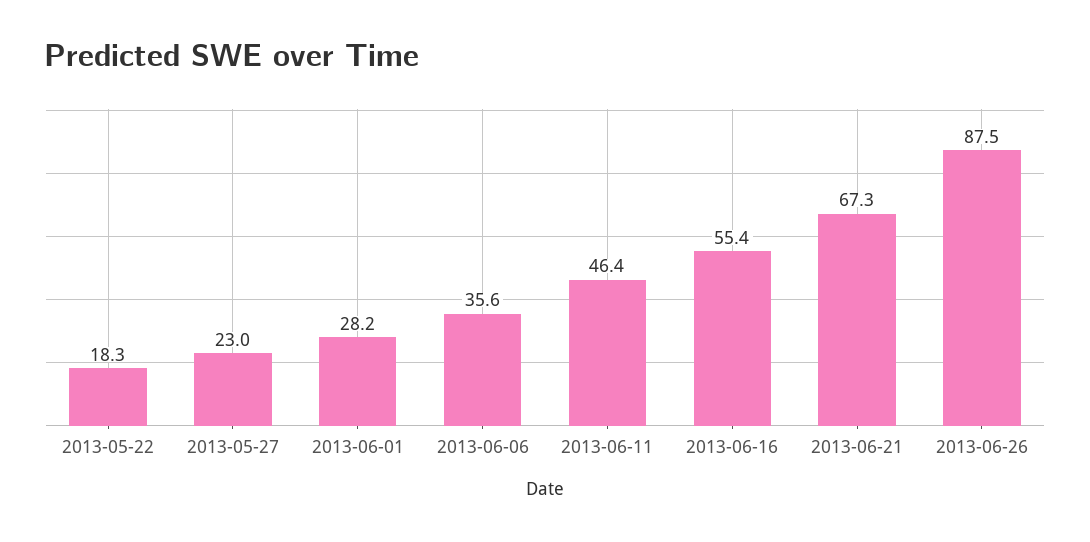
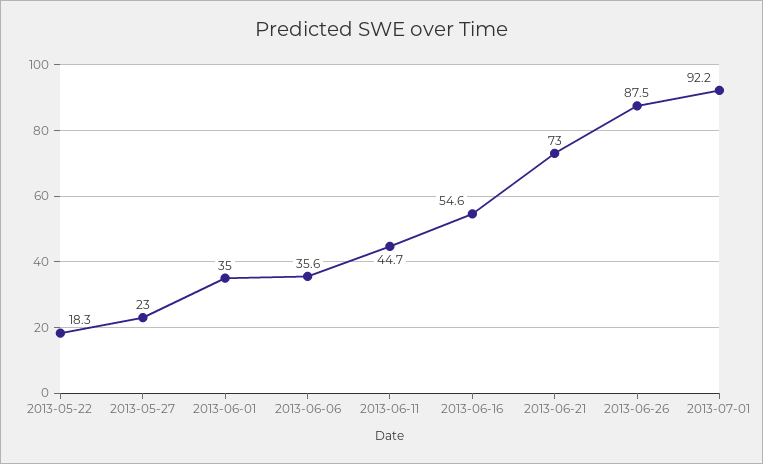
2013-06-01: 28.2 -> 35
2013-06-11: 46.4 -> 44.7
2013-06-16: 55.4 -> 54.6
2013-06-21: 67.3 -> 73
2013-07-01: none -> 92.2

